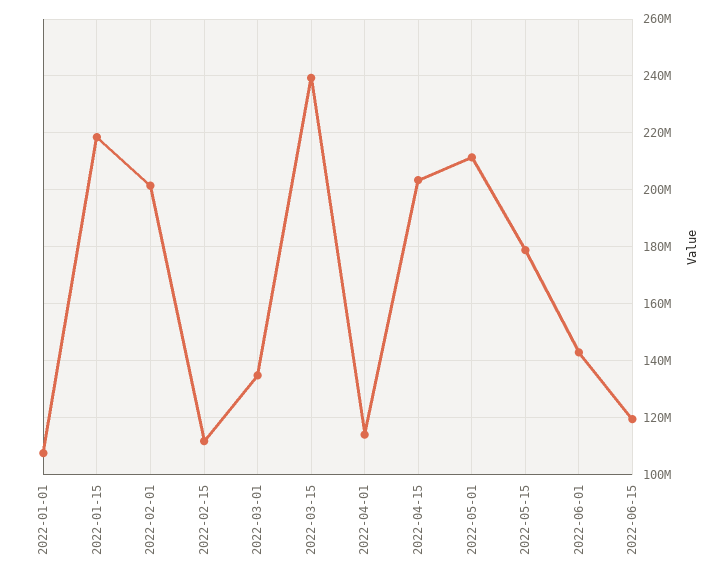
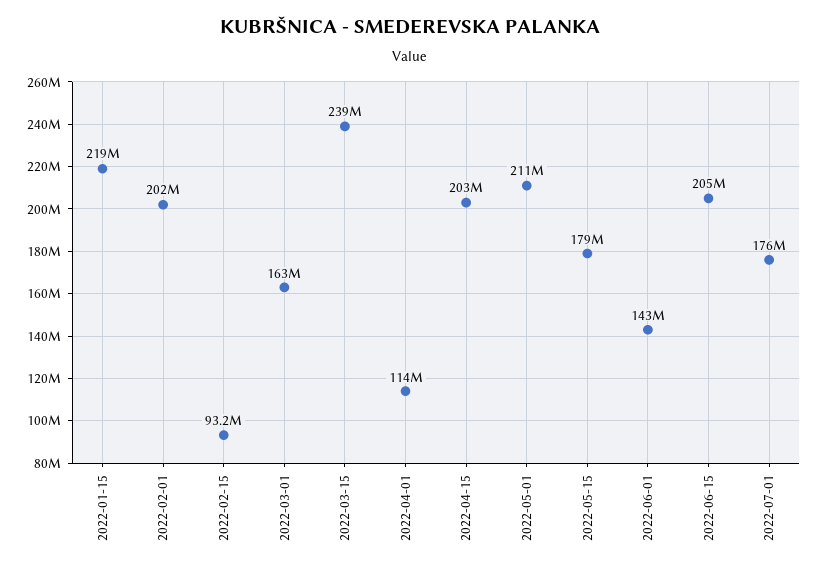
2022-01-01: 107500000 -> none
2022-02-15: 112500000 -> 93200000
2022-03-01: 135000000 -> 163000000
2022-06-15: 120000000 -> 205000000
2022-07-01: none -> 176000000

